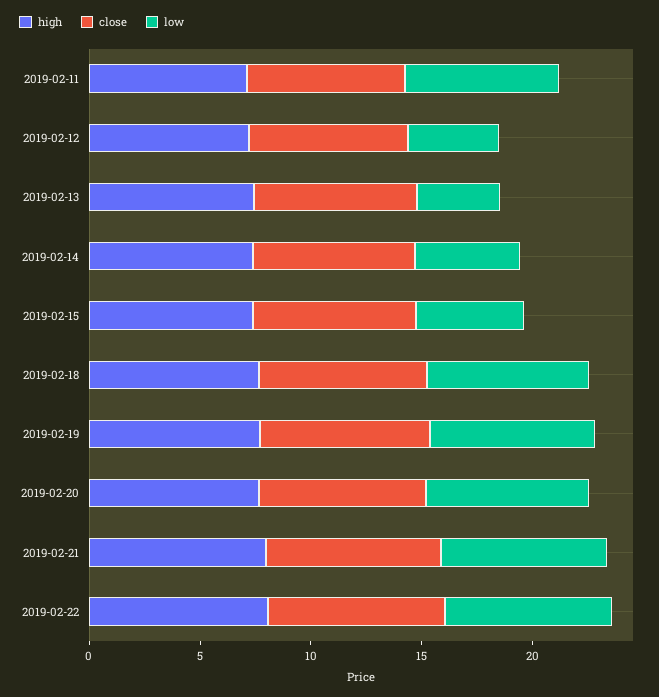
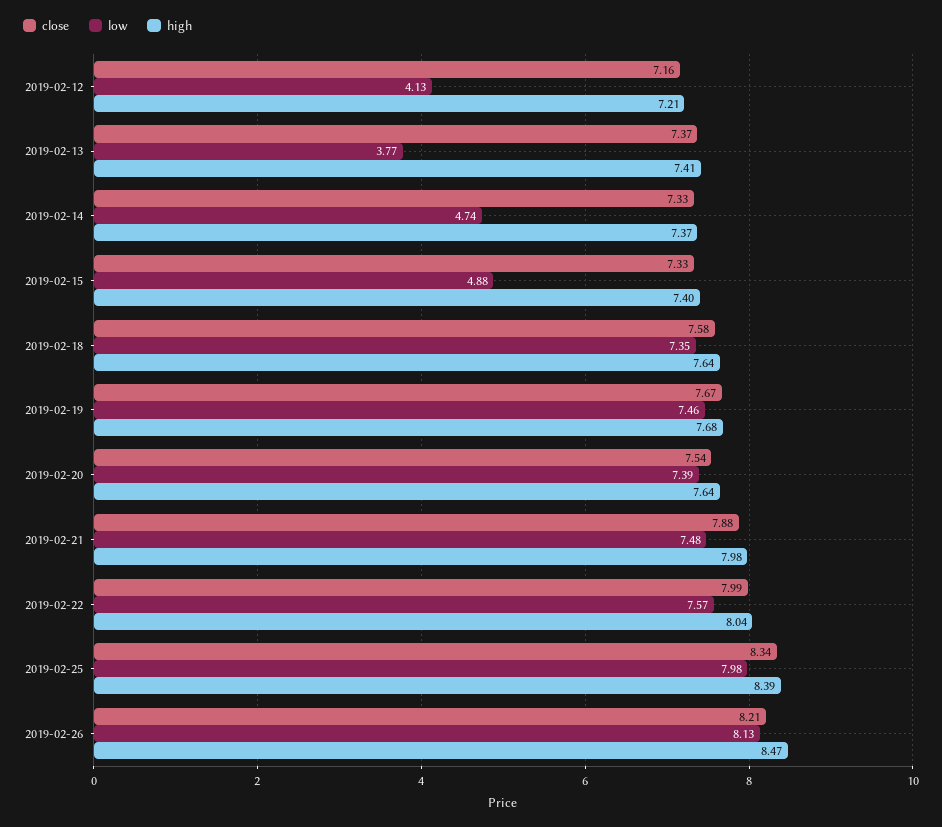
high, 2019-02-11: 7 -> none
close, 2019-02-11: 7 -> none
low, 2019-02-11: 7 -> none
close, 2019-02-25: none -> 8.34
low, 2019-02-25: none -> 7.98
high, 2019-02-25: none -> 8.39
close, 2019-02-26: none -> 8.21
low, 2019-02-26: none -> 8.13
high, 2019-02-26: none -> 8.47

